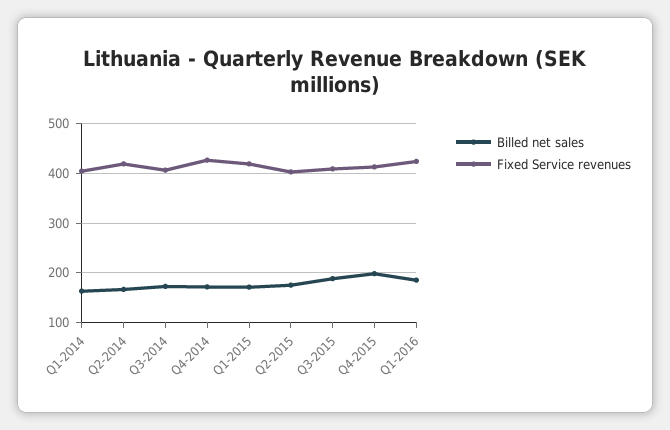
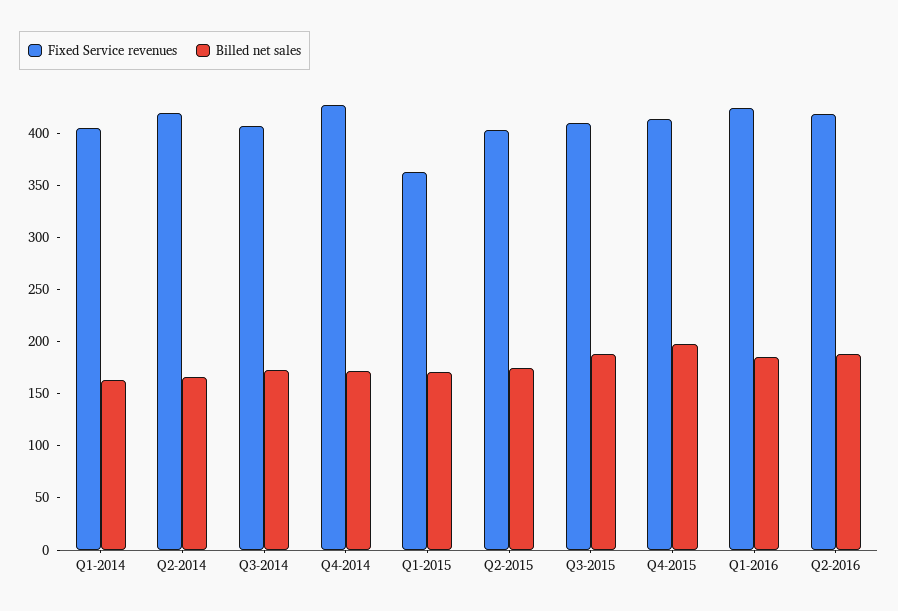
Fixed Service revenues, Q1-2015: 420 -> 360
Fixed Service revenues, Q2-2016: none -> 420
Billed net sales, Q2-2016: none -> 190

